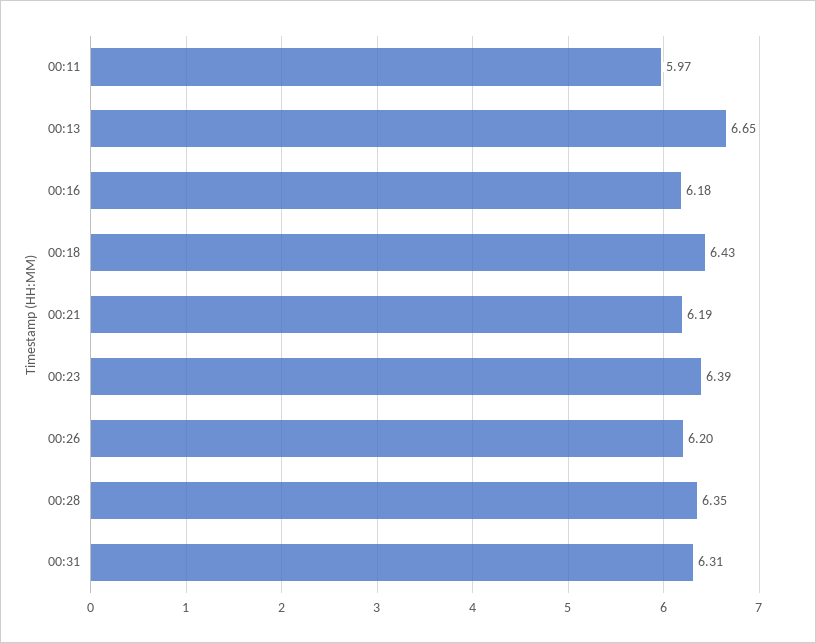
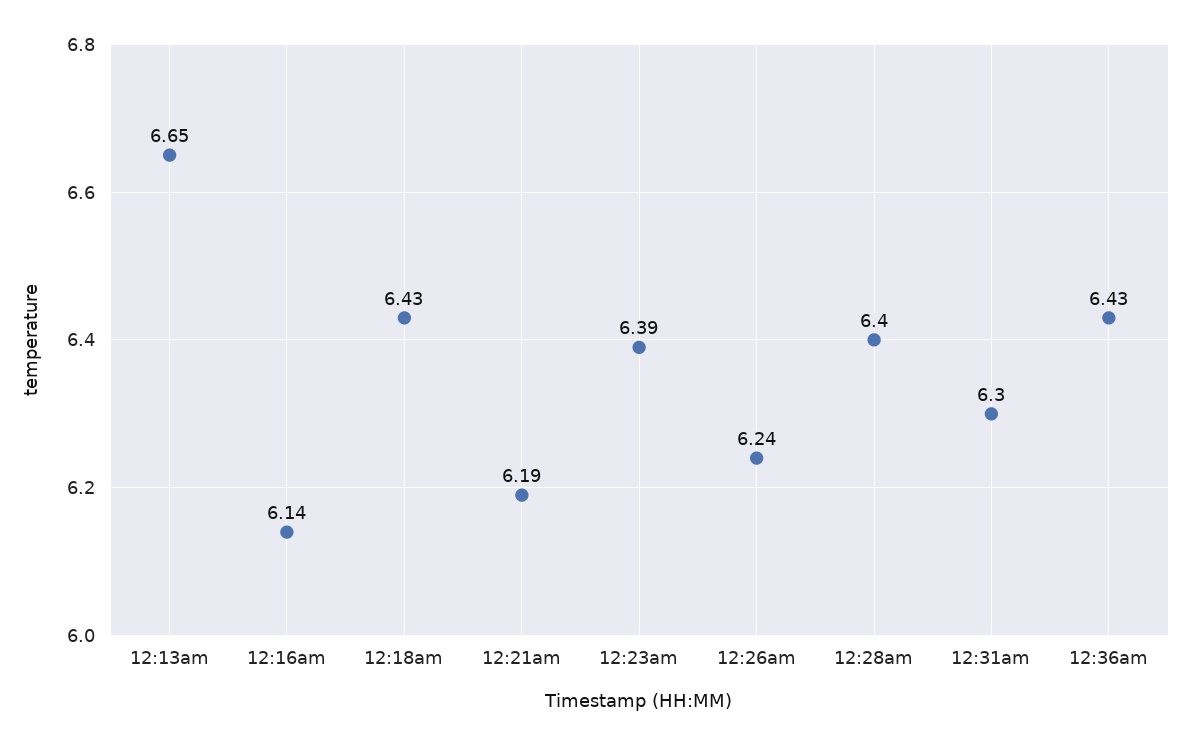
00:11: 5.97 -> none
00:16: 6.18 -> 6.14
00:26: 6.2 -> 6.24
00:28: 6.35 -> 6.4
00:31: 6.31 -> 6.3
12:36am: none -> 6.43

